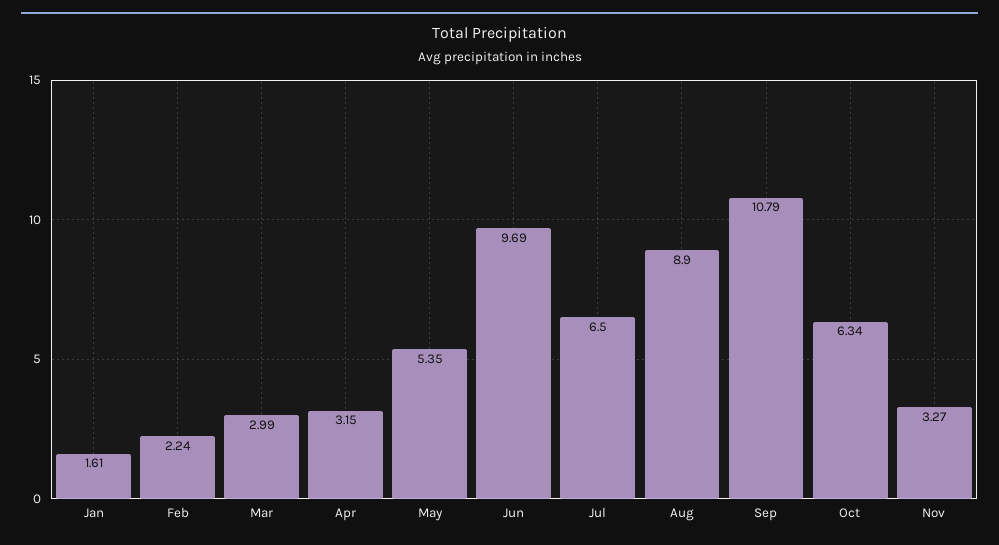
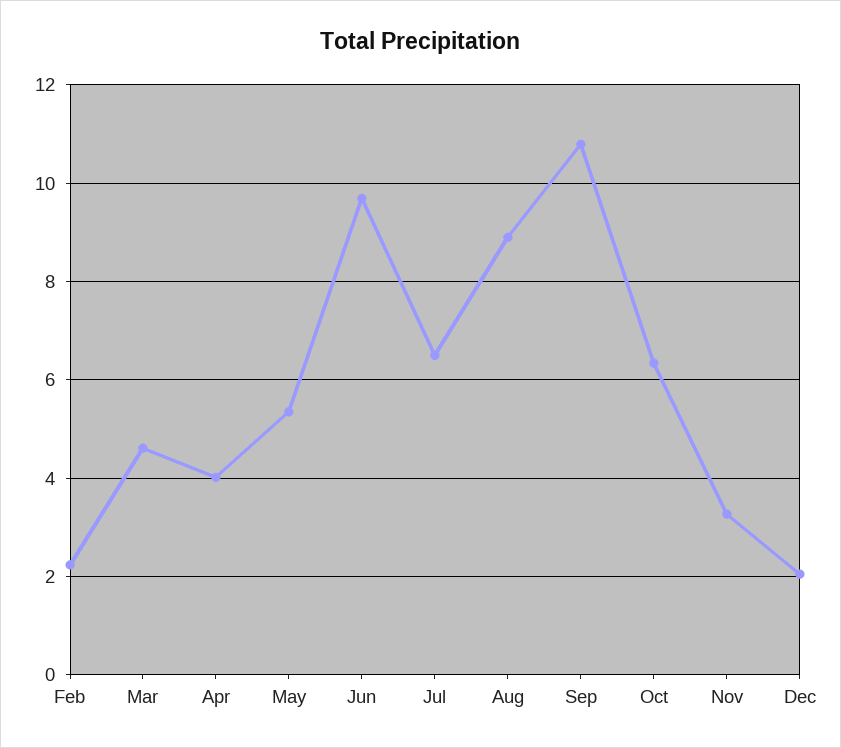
Jan: 1.61 -> none
Mar: 2.99 -> 4.6
Apr: 3.15 -> 4
Dec: none -> 2

